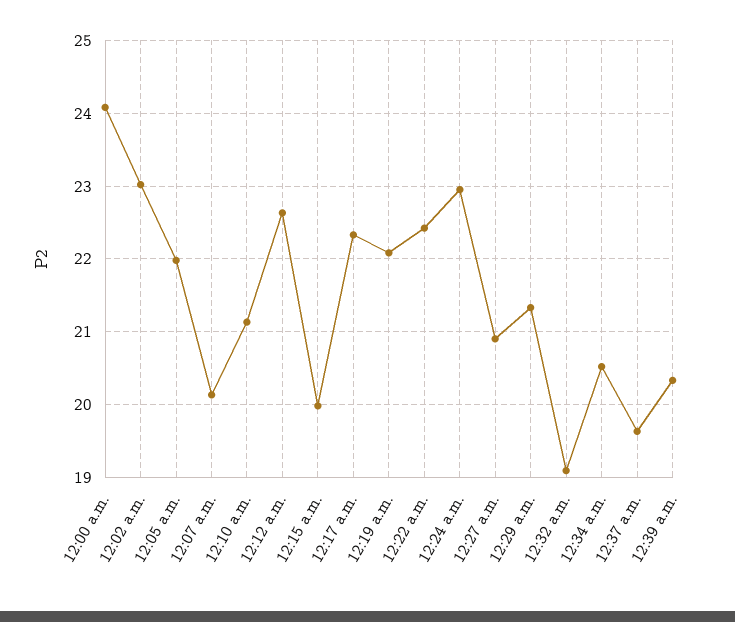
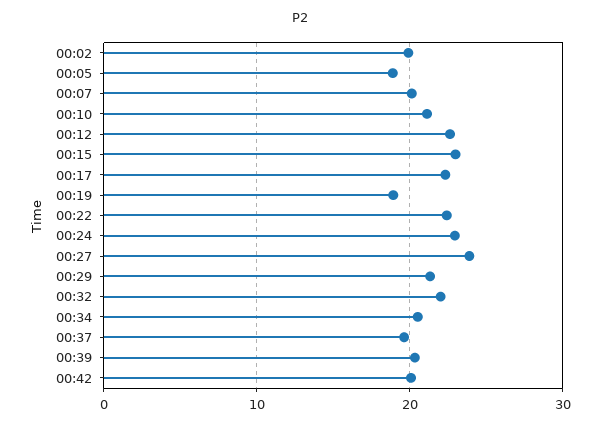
12:00 a.m.: 24.1 -> none
12:02 a.m.: 23 -> 20
12:05 a.m.: 22 -> 19
12:15 a.m.: 20 -> 23
12:19 a.m.: 22.1 -> 19
12:27 a.m.: 20.9 -> 24
12:32 a.m.: 19.1 -> 22
00:42: none -> 20

